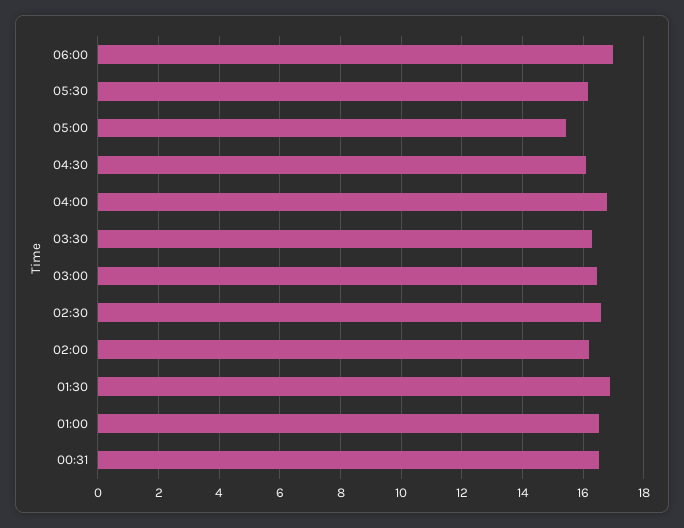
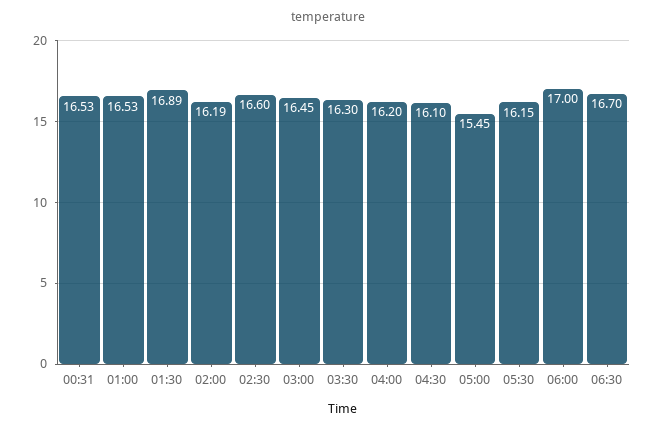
04:00: 16.8 -> 16.2
06:30: none -> 16.7

